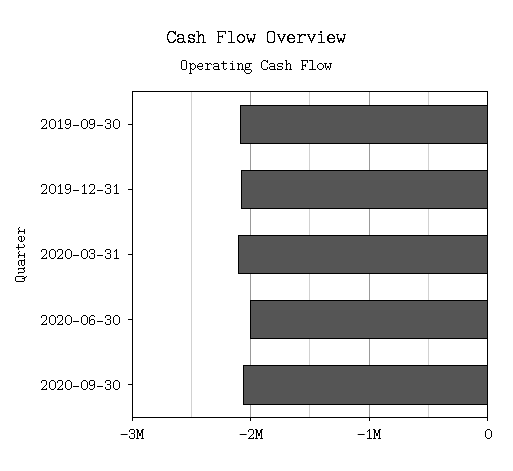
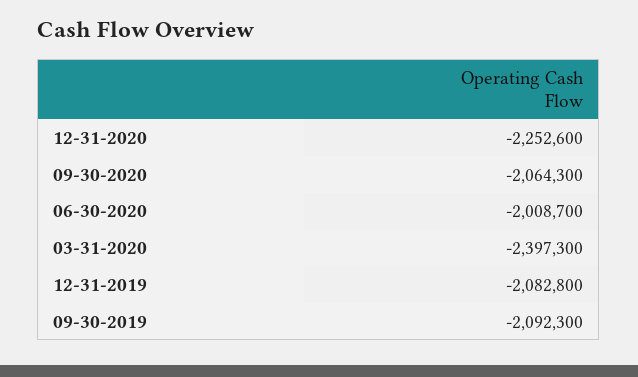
2020-03-31: -2100000 -> -2397300
12-31-2020: none -> -2252600

